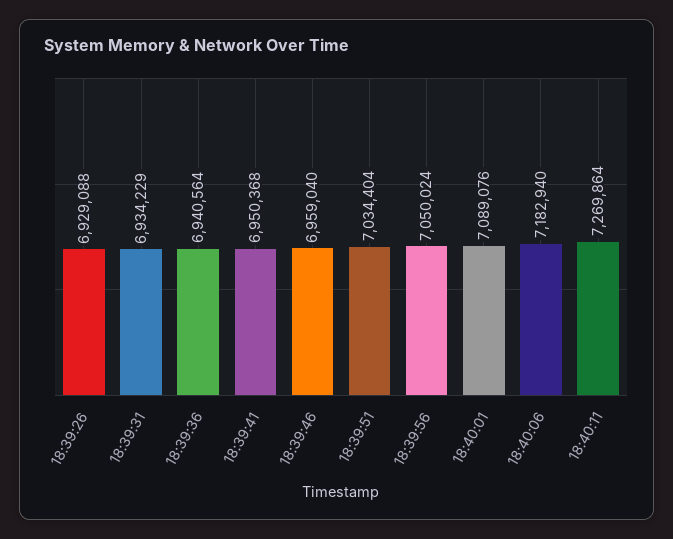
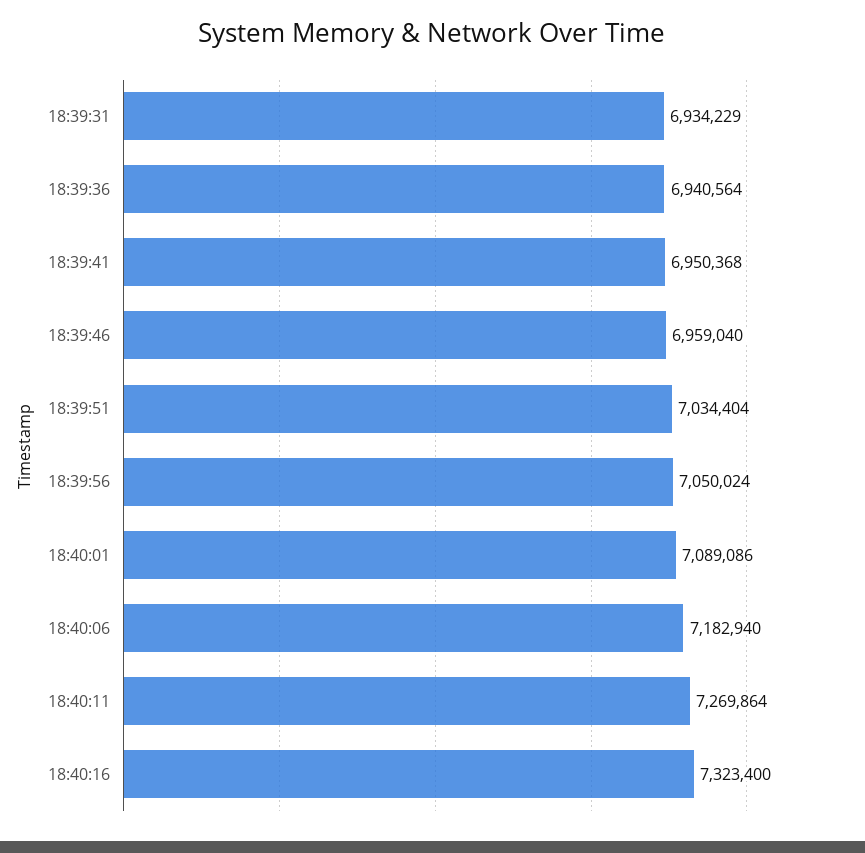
18:39:26: 6929088 -> none
18:40:01: 7089076 -> 7089086
18:40:16: none -> 7323400

